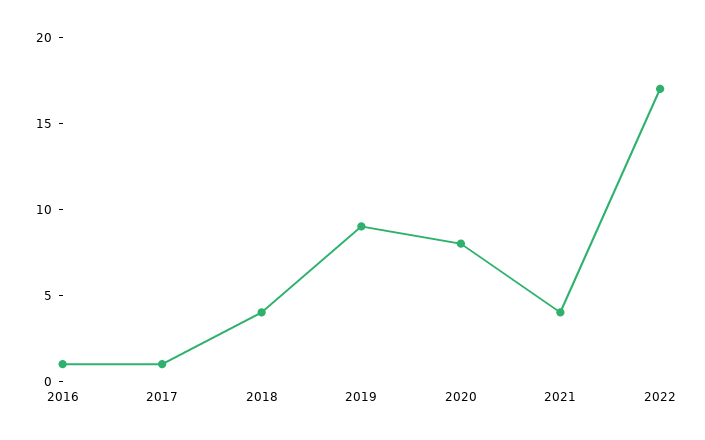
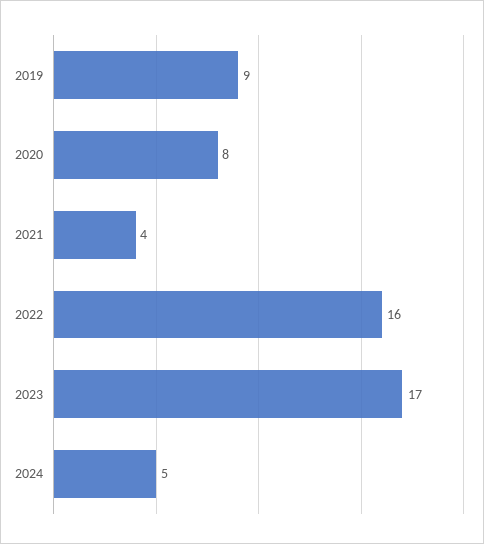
2016: 1 -> none
2017: 1 -> none
2018: 4 -> none
2022: 17 -> 16
2023: none -> 17
2024: none -> 5

